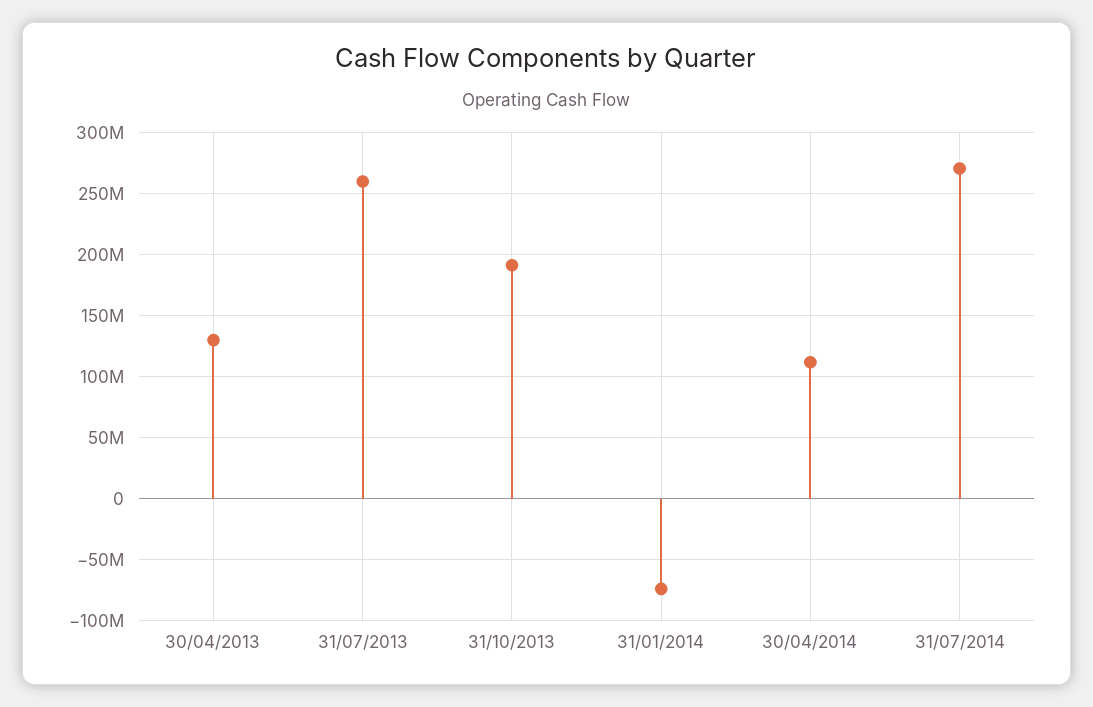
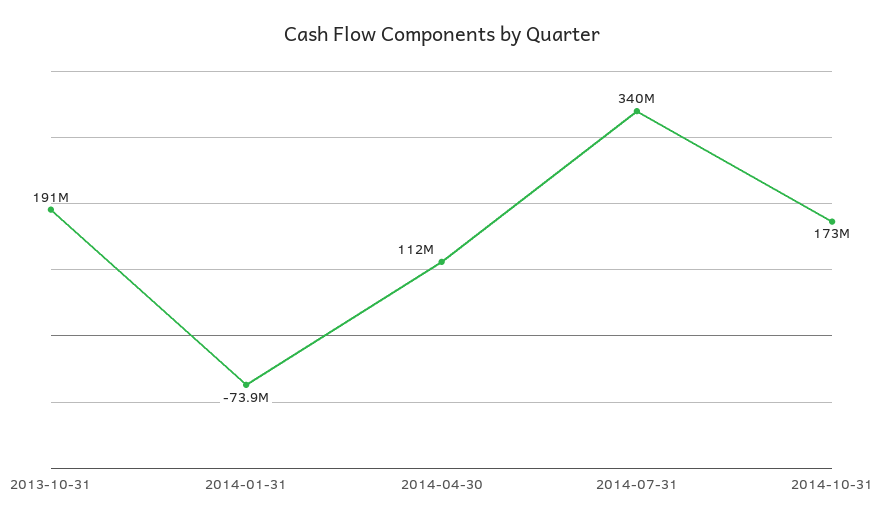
30/04/2013: 130000000 -> none
31/07/2013: 260000000 -> none
31/07/2014: 270000000 -> 340000000
2014-10-31: none -> 173000000

